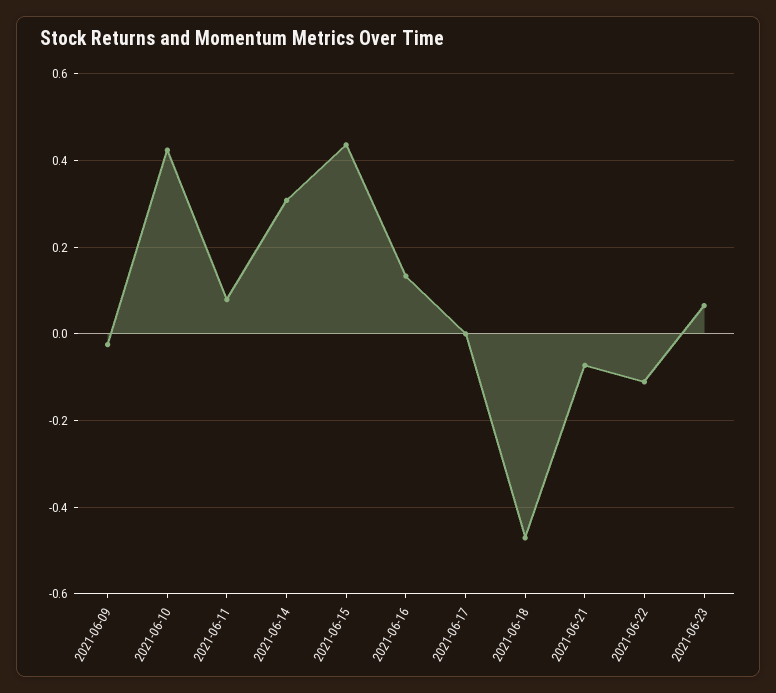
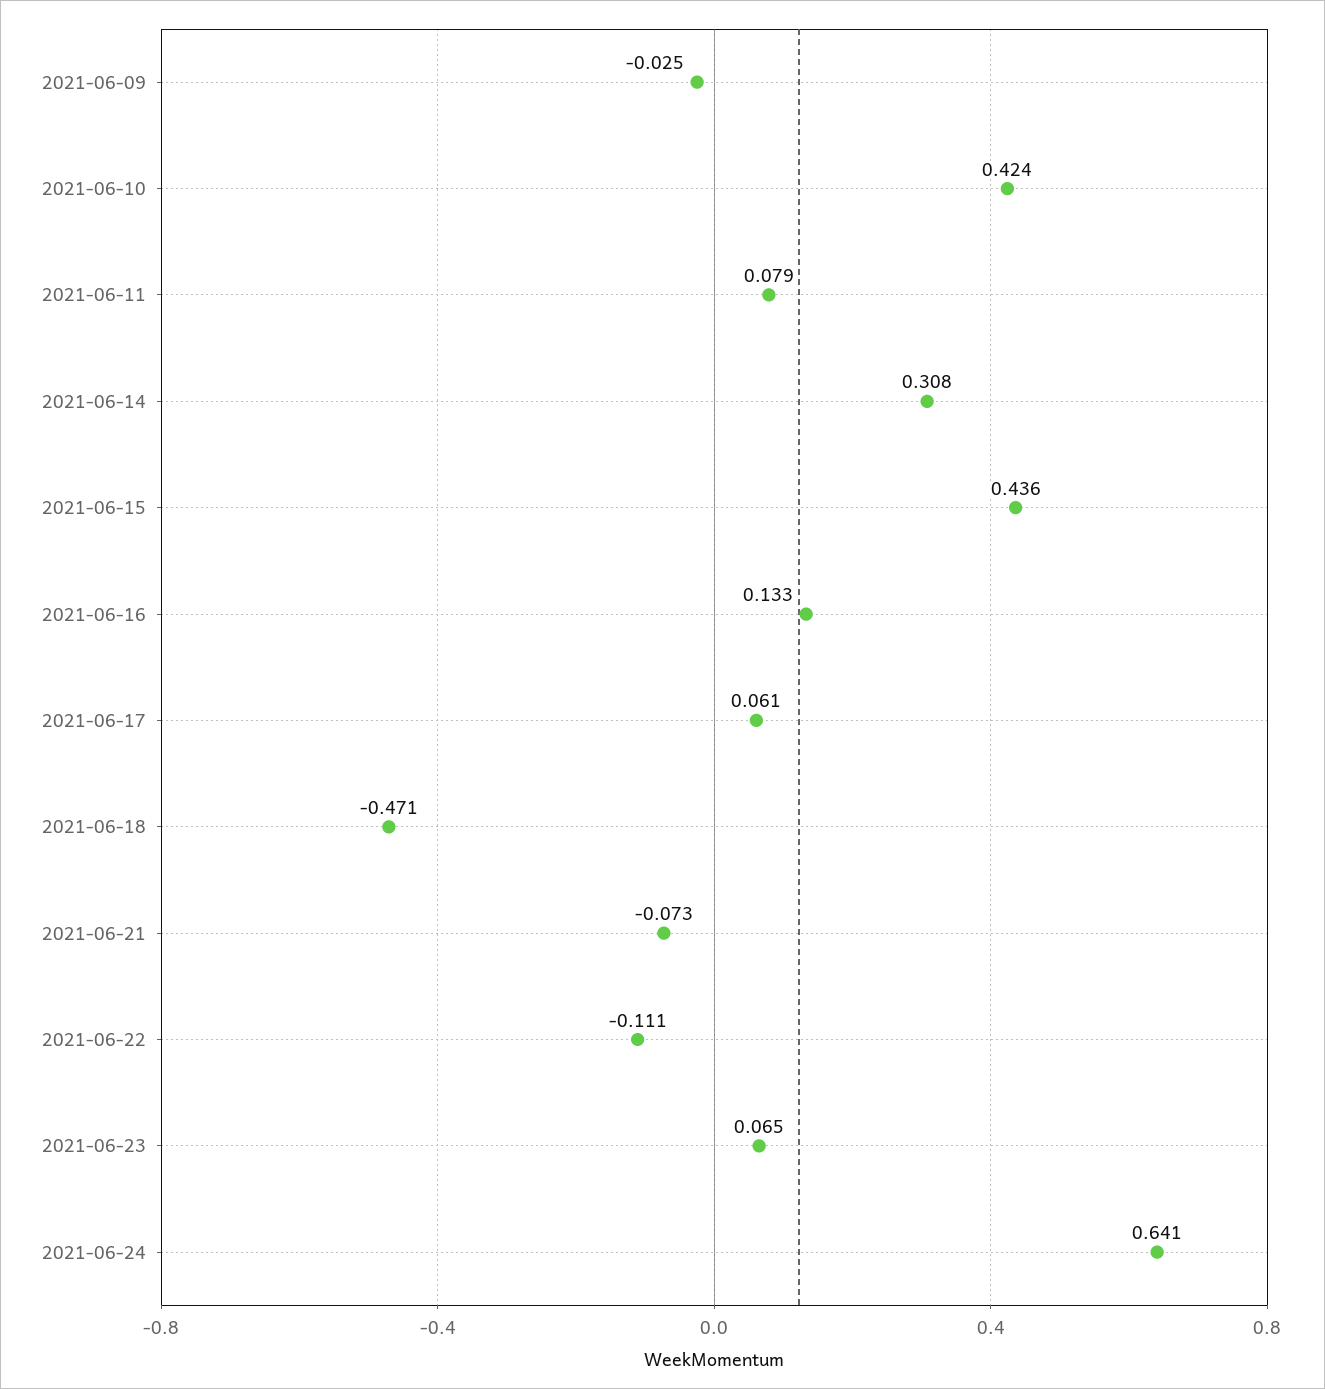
2021-06-17: 0 -> 0.061
2021-06-24: none -> 0.641

